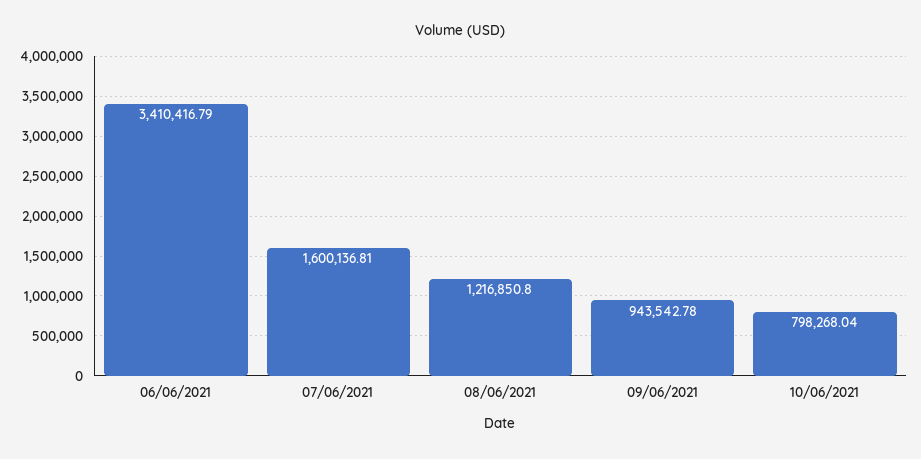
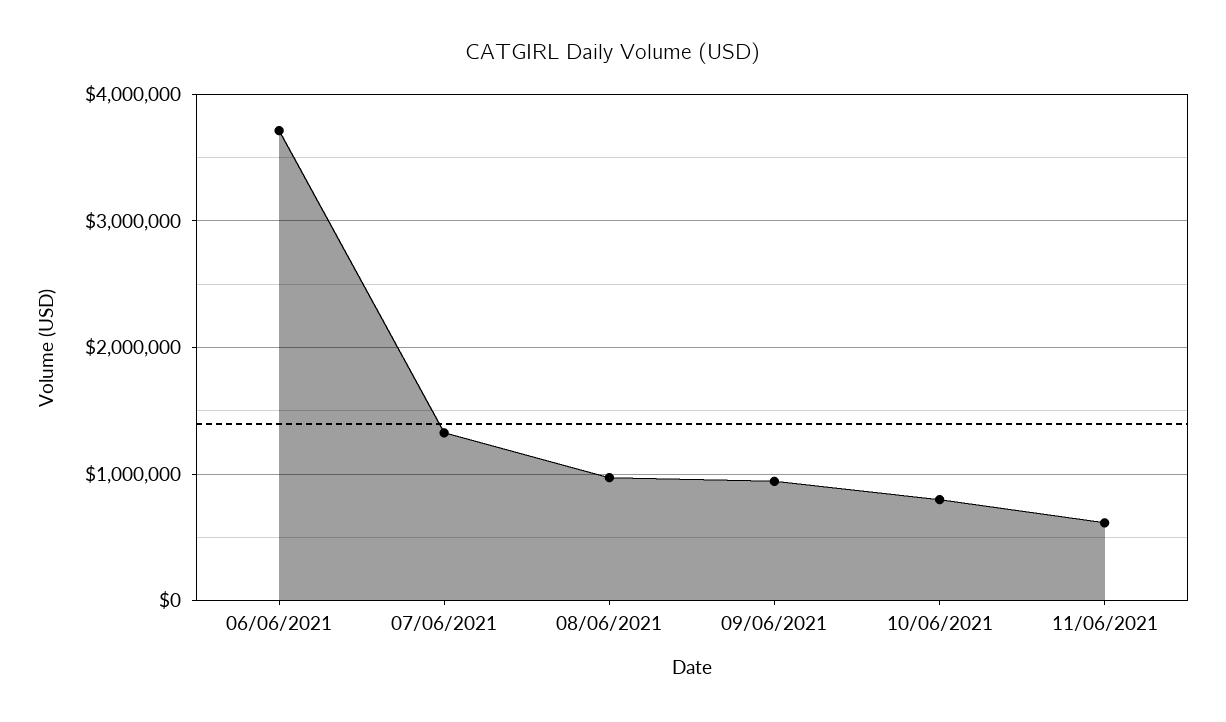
06/06/2021: 3410416.79 -> 3700000
07/06/2021: 1600136.81 -> 1300000
08/06/2021: 1216850.8 -> 1000000
11/06/2021: none -> 600000

